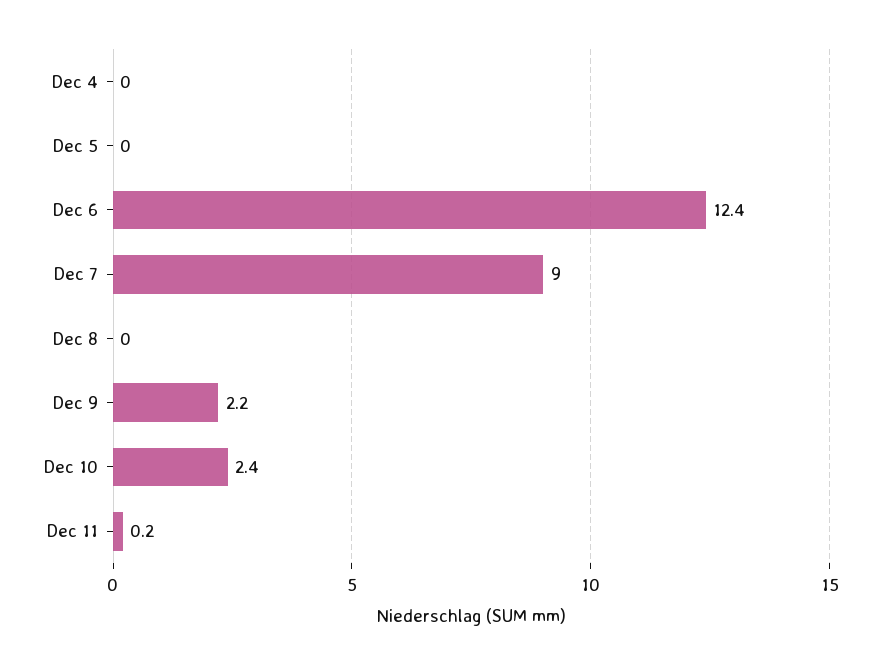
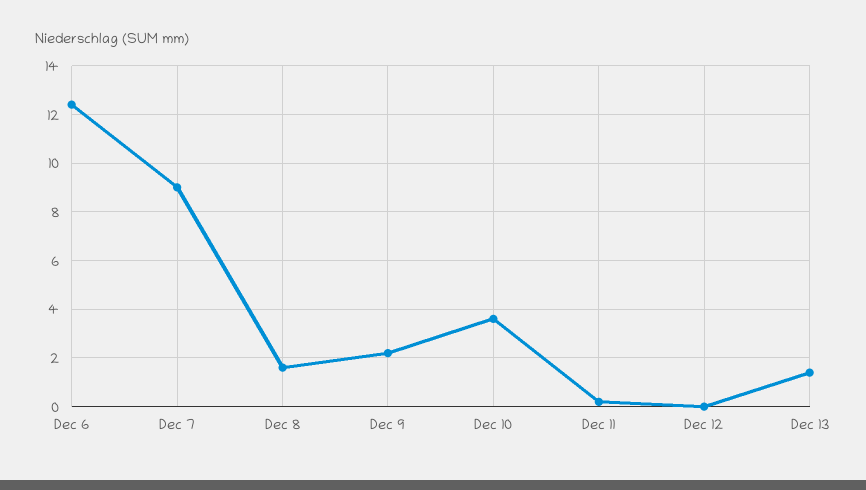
Dec 4: 0 -> none
Dec 5: 0 -> none
Dec 8: 0 -> 1.5
Dec 10: 2.4 -> 3.5
Dec 12: none -> 0
Dec 13: none -> 1.5

